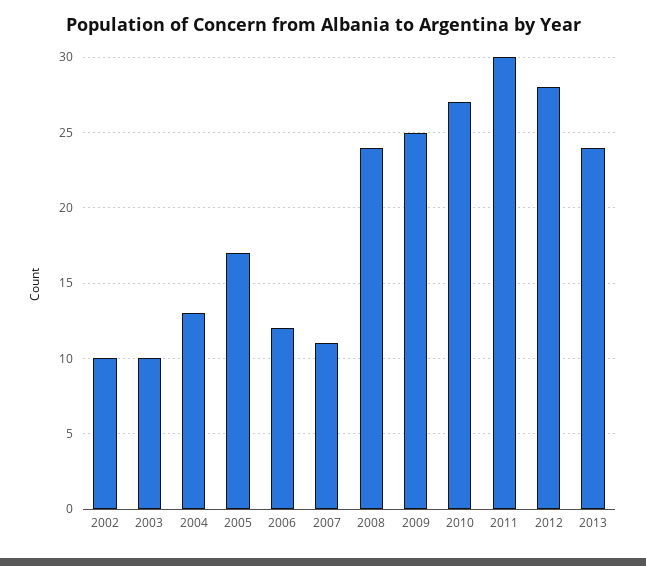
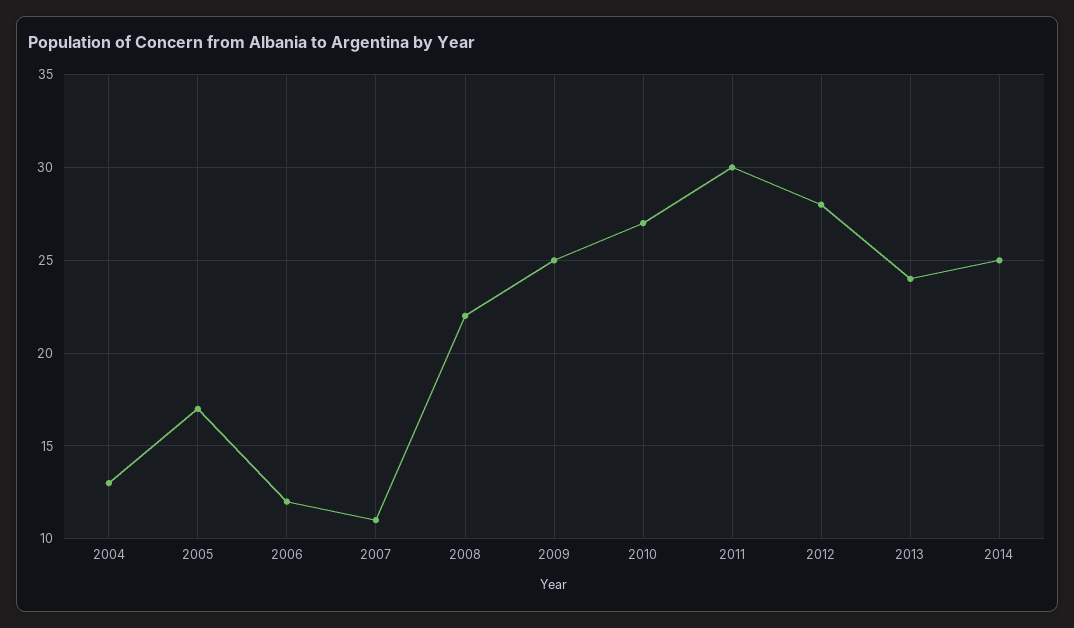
2002: 10 -> none
2003: 10 -> none
2008: 24 -> 22
2014: none -> 25

